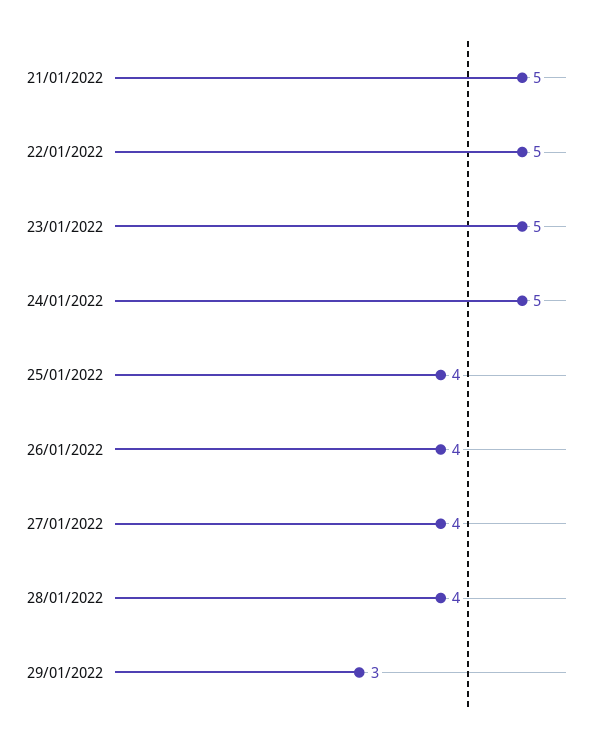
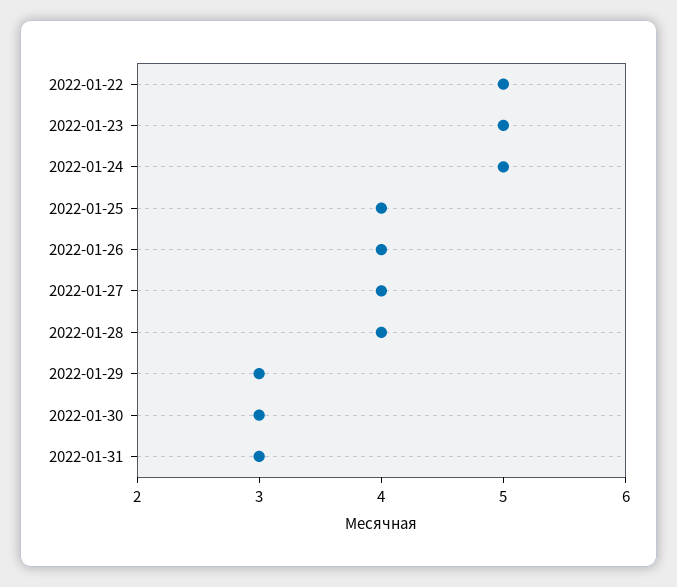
21/01/2022: 5 -> none
2022-01-30: none -> 3
2022-01-31: none -> 3

